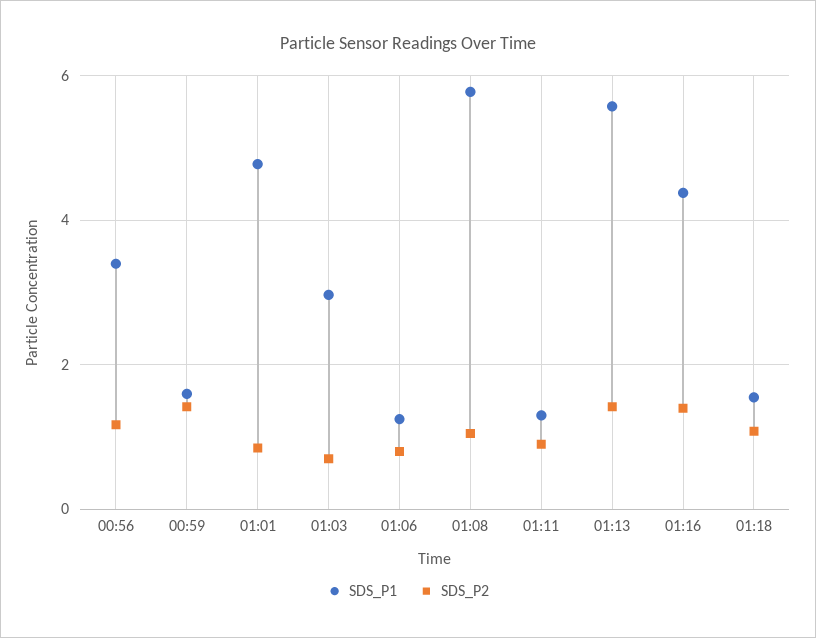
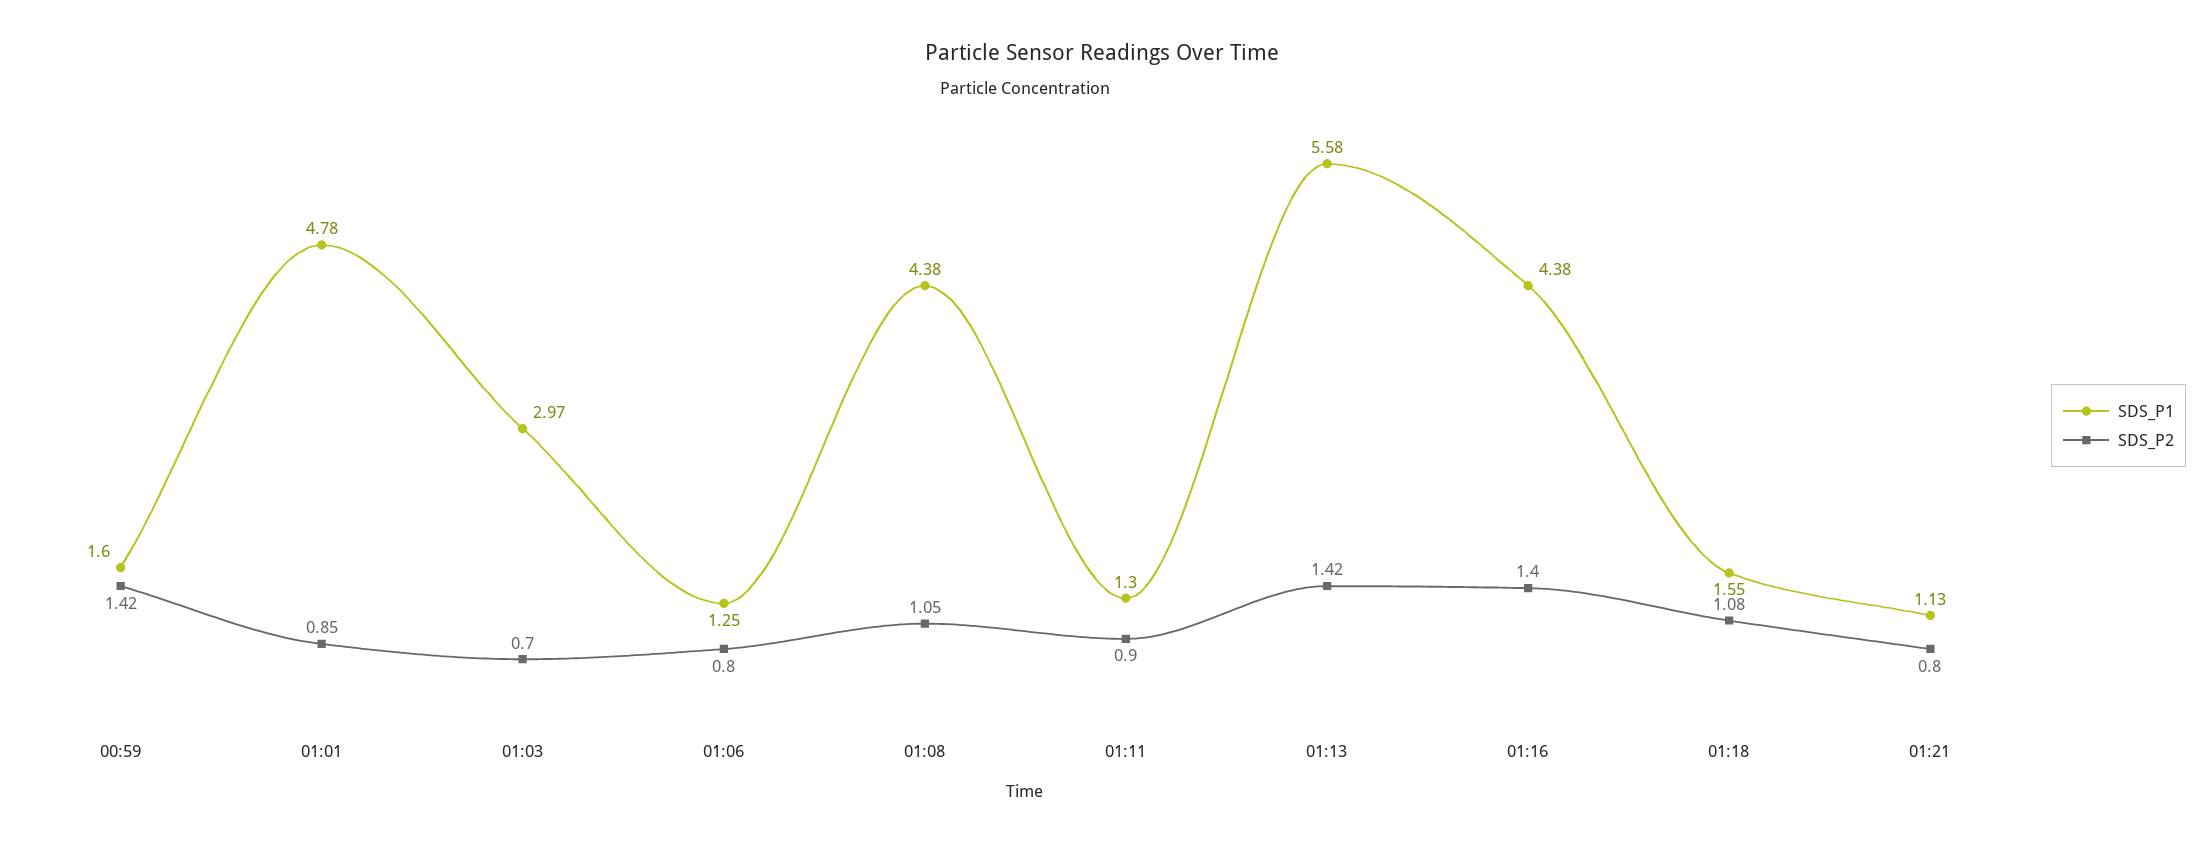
SDS_P1, 00:56: 3.4 -> none
SDS_P2, 00:56: 1.2 -> none
SDS_P1, 01:08: 5.8 -> 4.38
SDS_P1, 01:21: none -> 1.13
SDS_P2, 01:21: none -> 0.8

